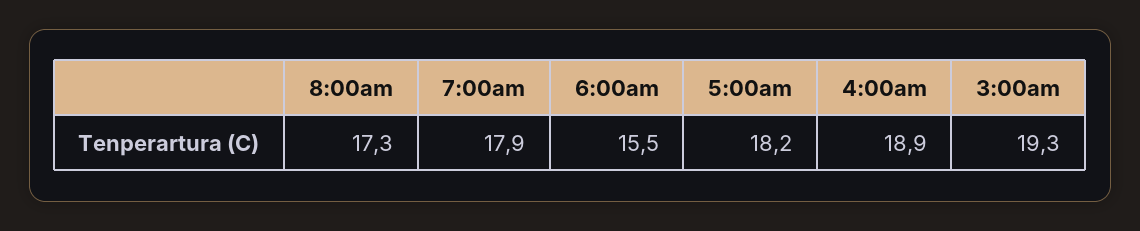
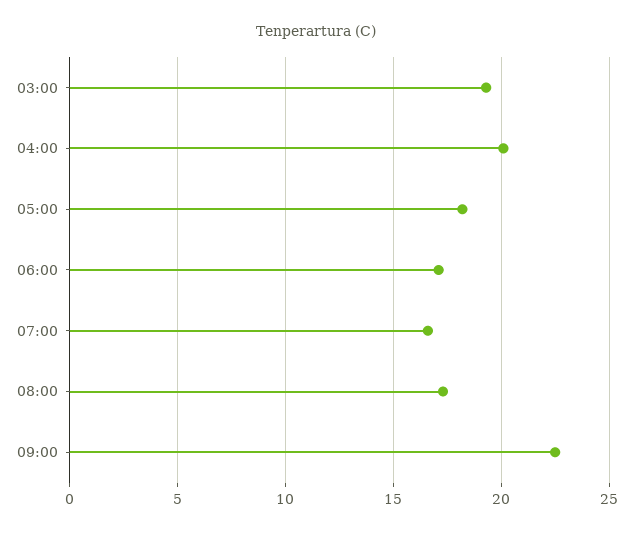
7:00am: 17.9 -> 16.5
6:00am: 15.5 -> 17
4:00am: 18.9 -> 20
09:00: none -> 22.5

